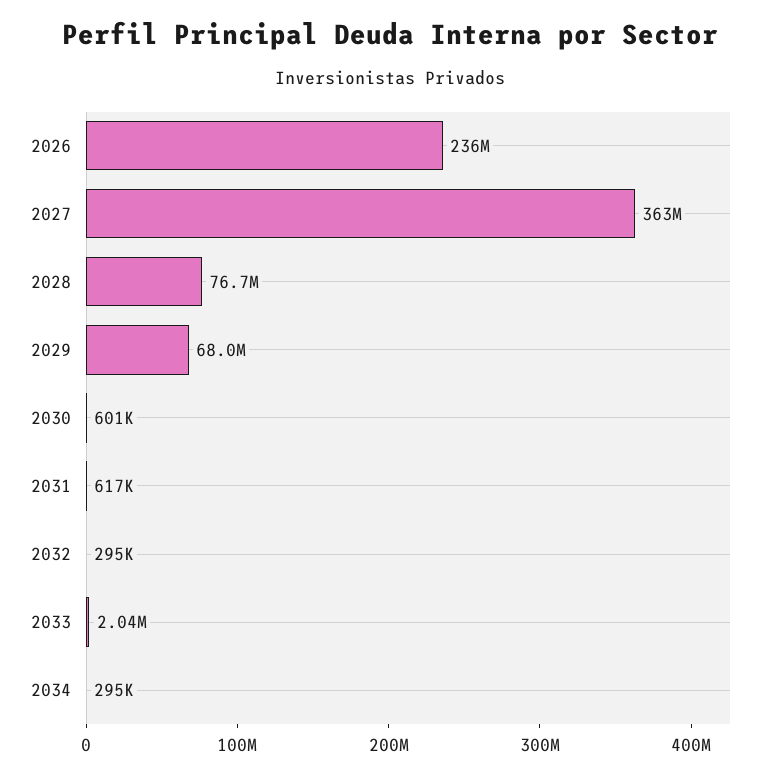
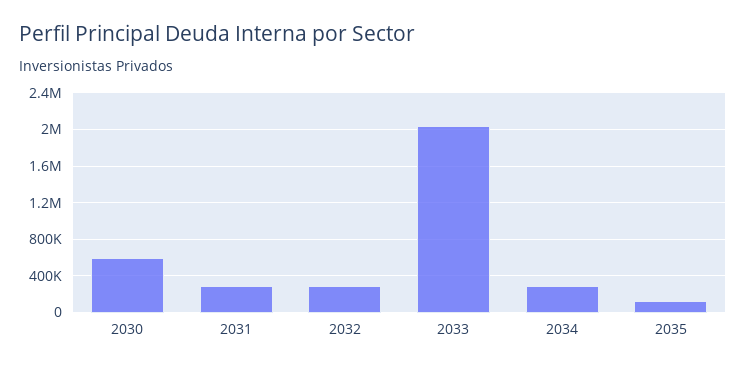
2026: 236000000 -> none
2027: 363000000 -> none
2028: 76700000 -> none
2029: 68000000 -> none
2031: 617000 -> 300000
2035: none -> 100000

